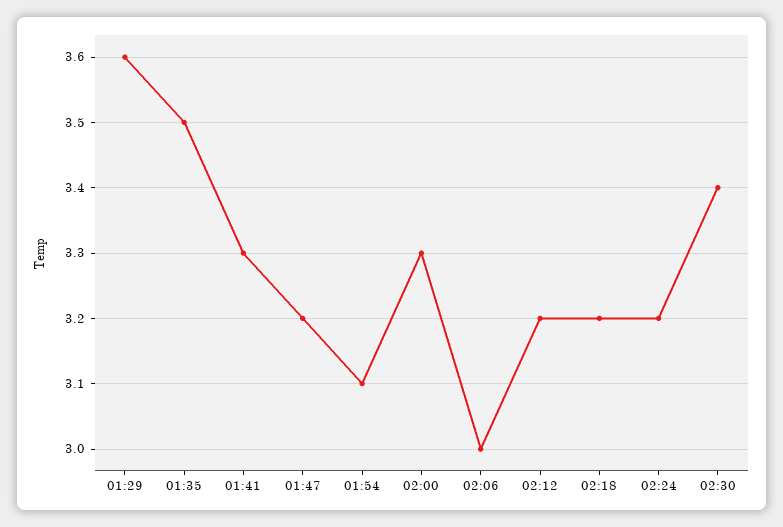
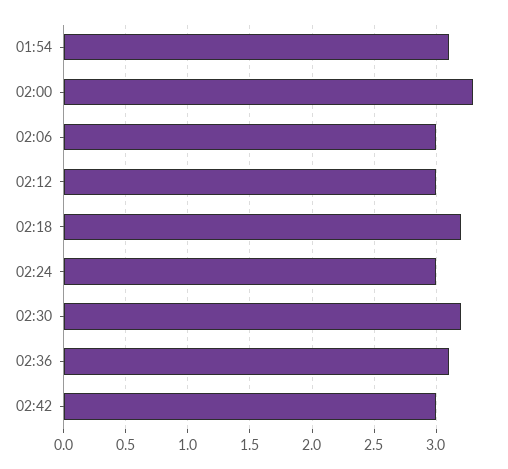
01:29: 3.6 -> none
01:35: 3.5 -> none
01:41: 3.3 -> none
01:47: 3.2 -> none
02:12: 3.2 -> 3
02:24: 3.2 -> 3
02:30: 3.4 -> 3.2
02:36: none -> 3.1
02:42: none -> 3

